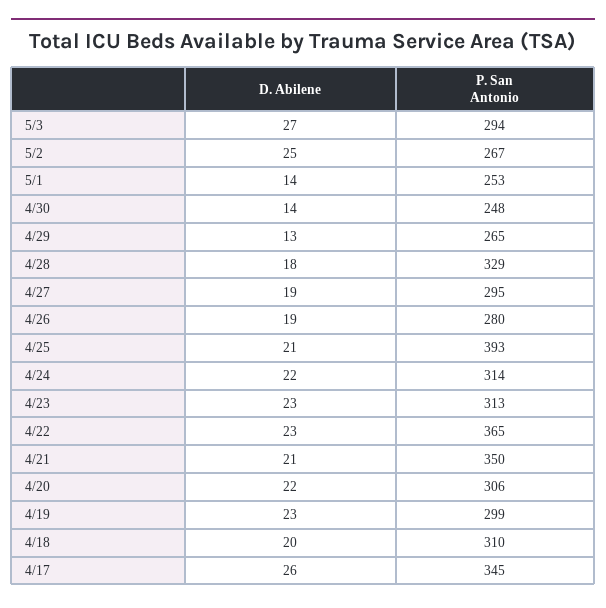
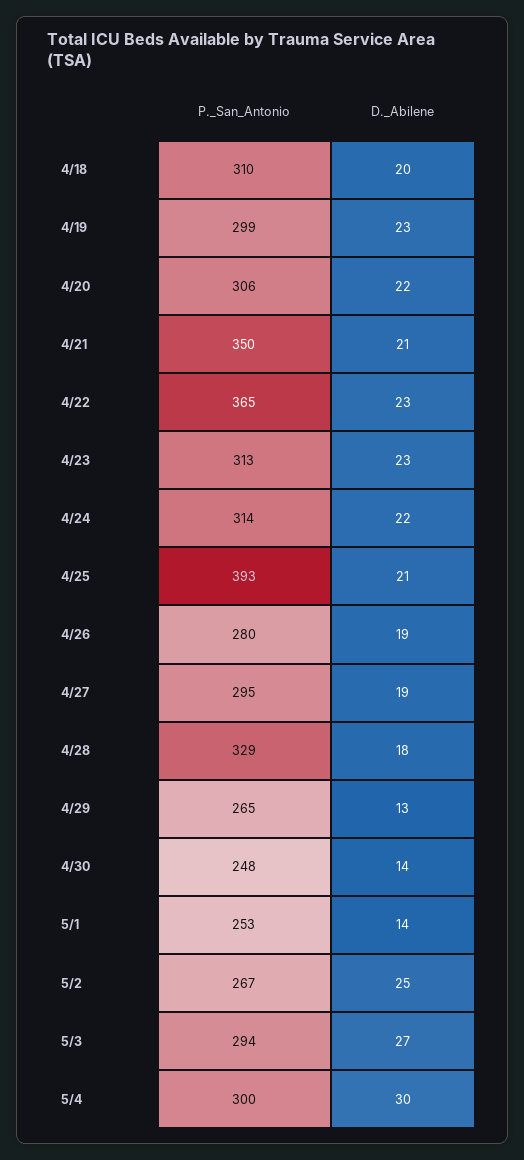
D. Abilene, 4/17: 26 -> none
P. San Antonio, 4/17: 345 -> none
P. San Antonio, 5/4: none -> 300
D. Abilene, 5/4: none -> 30

